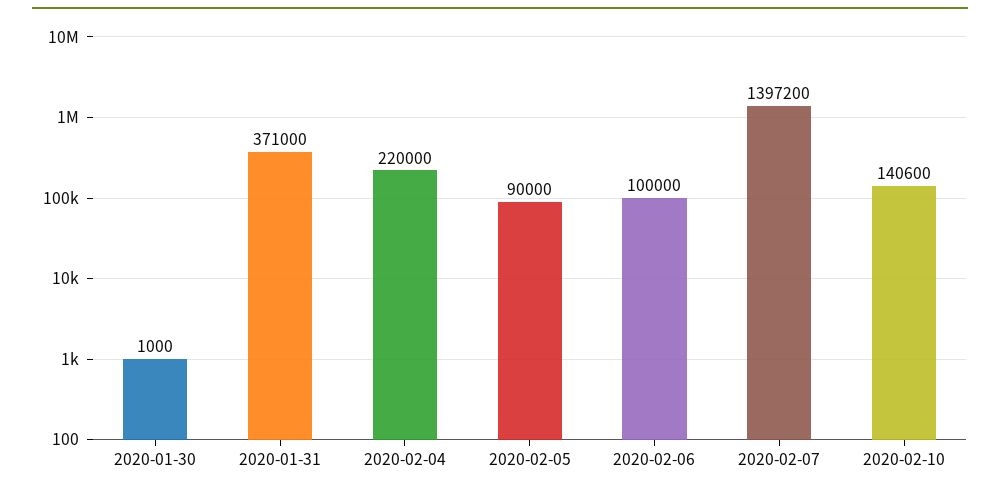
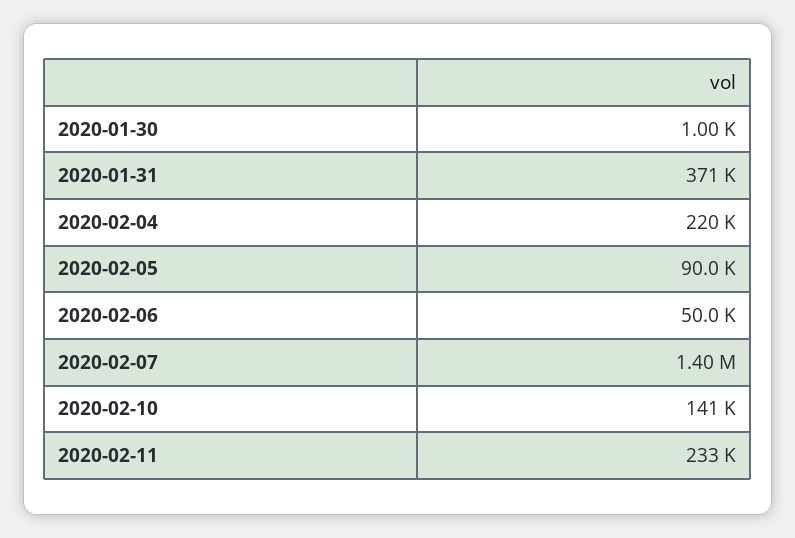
2020-02-06: 100000 -> 50000
2020-02-11: none -> 233000

